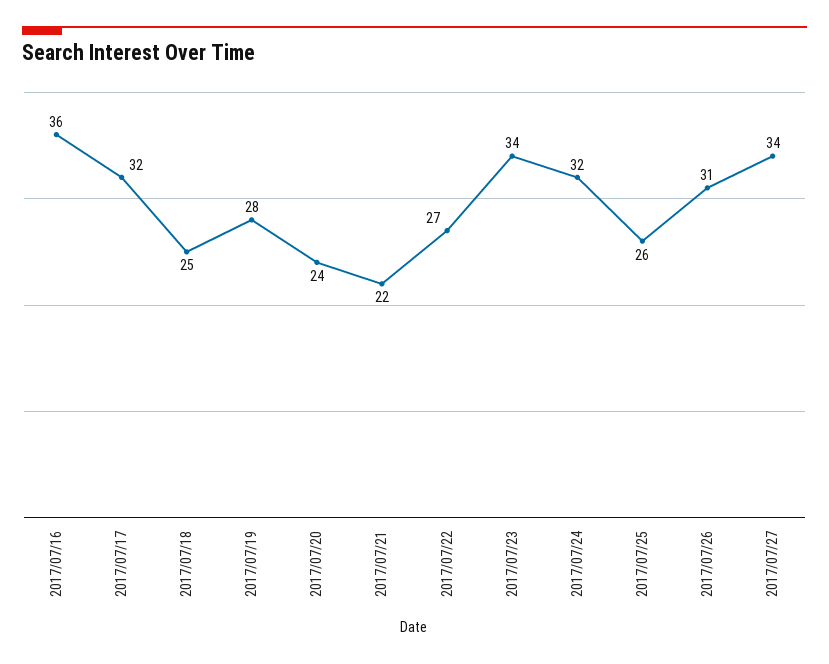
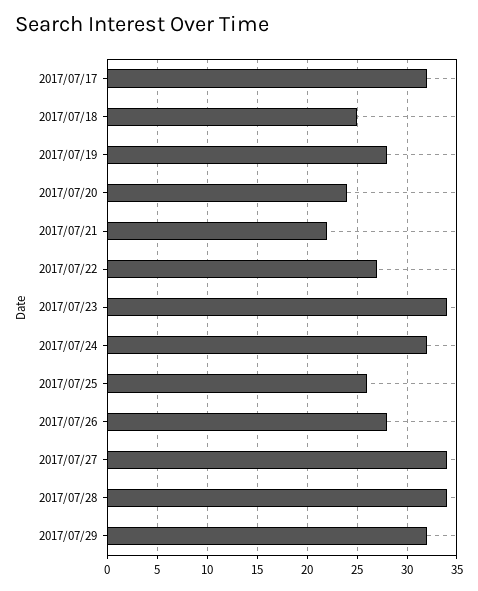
2017/07/16: 36 -> none
2017/07/26: 31 -> 28
2017/07/28: none -> 34
2017/07/29: none -> 32

